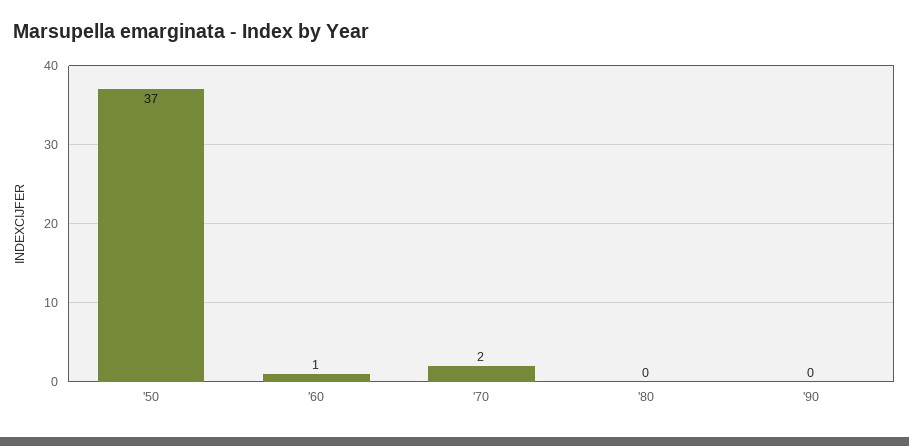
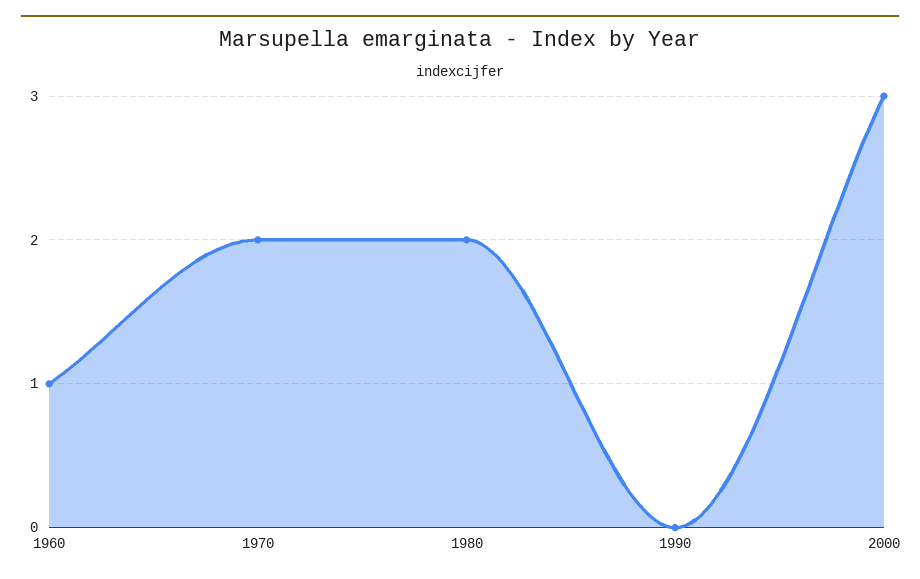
'50: 37 -> none
'80: 0 -> 2
2000: none -> 3

